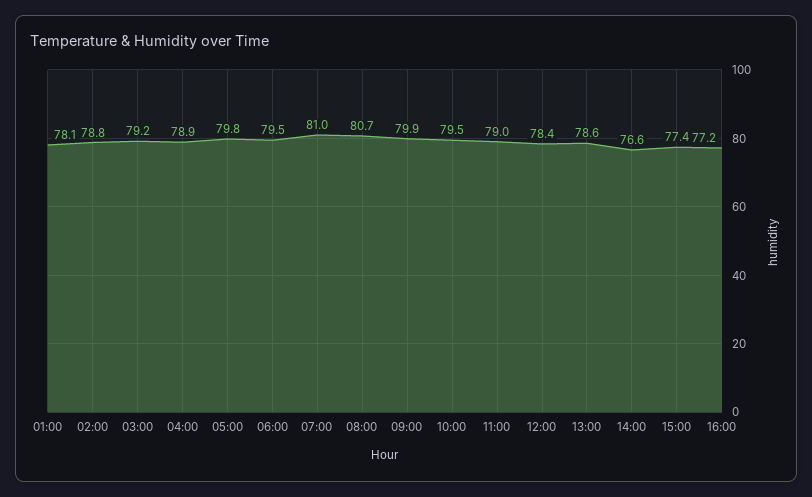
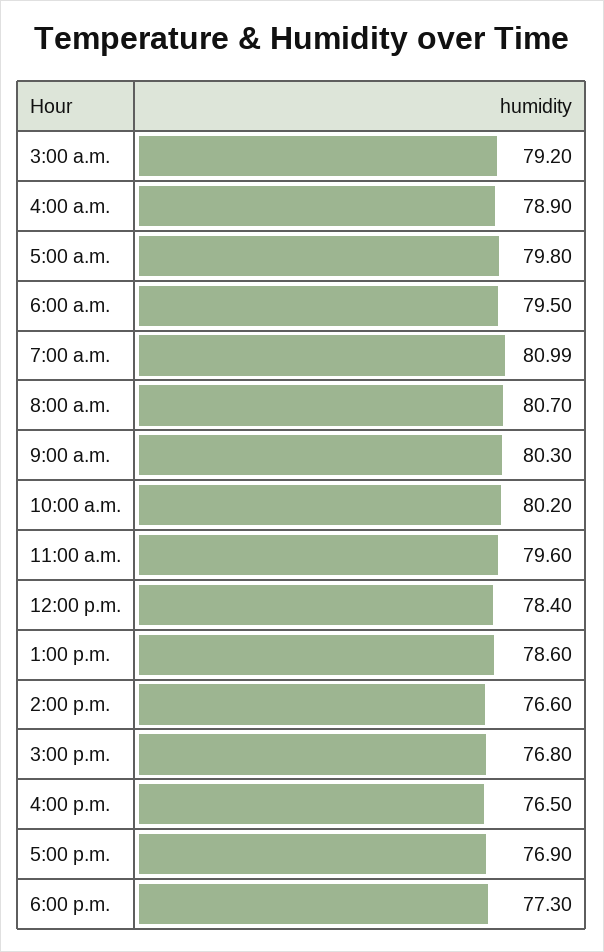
01:00: 78.1 -> none
02:00: 78.8 -> none
09:00: 79.9 -> 80.3
10:00: 79.5 -> 80.2
11:00: 79 -> 79.6
15:00: 77.4 -> 76.8
16:00: 77.2 -> 76.5
5:00 p.m.: none -> 76.9
6:00 p.m.: none -> 77.3

